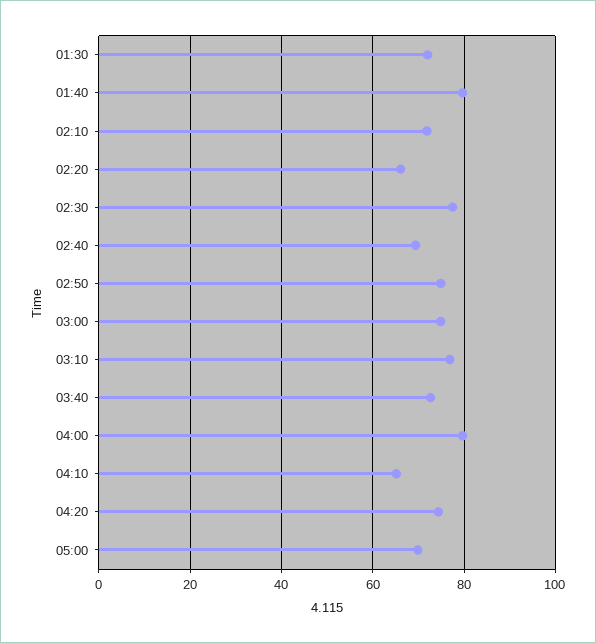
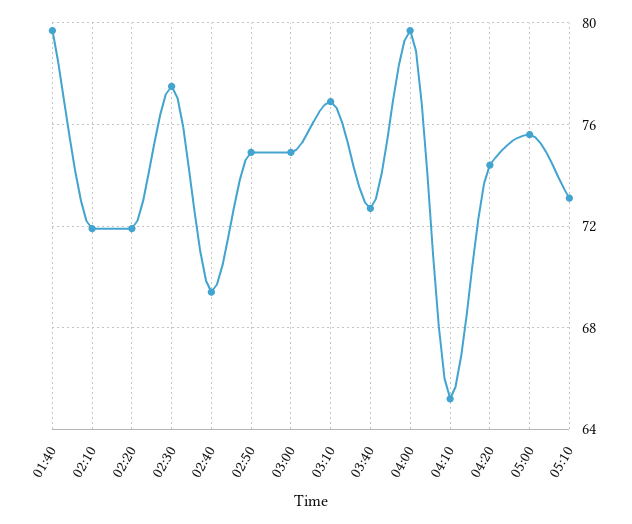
01:30: 72 -> none
02:20: 66 -> 72
05:00: 70 -> 75.5
05:10: none -> 73

